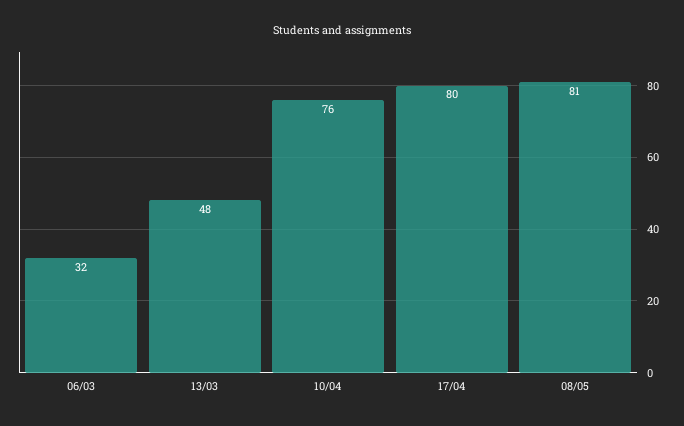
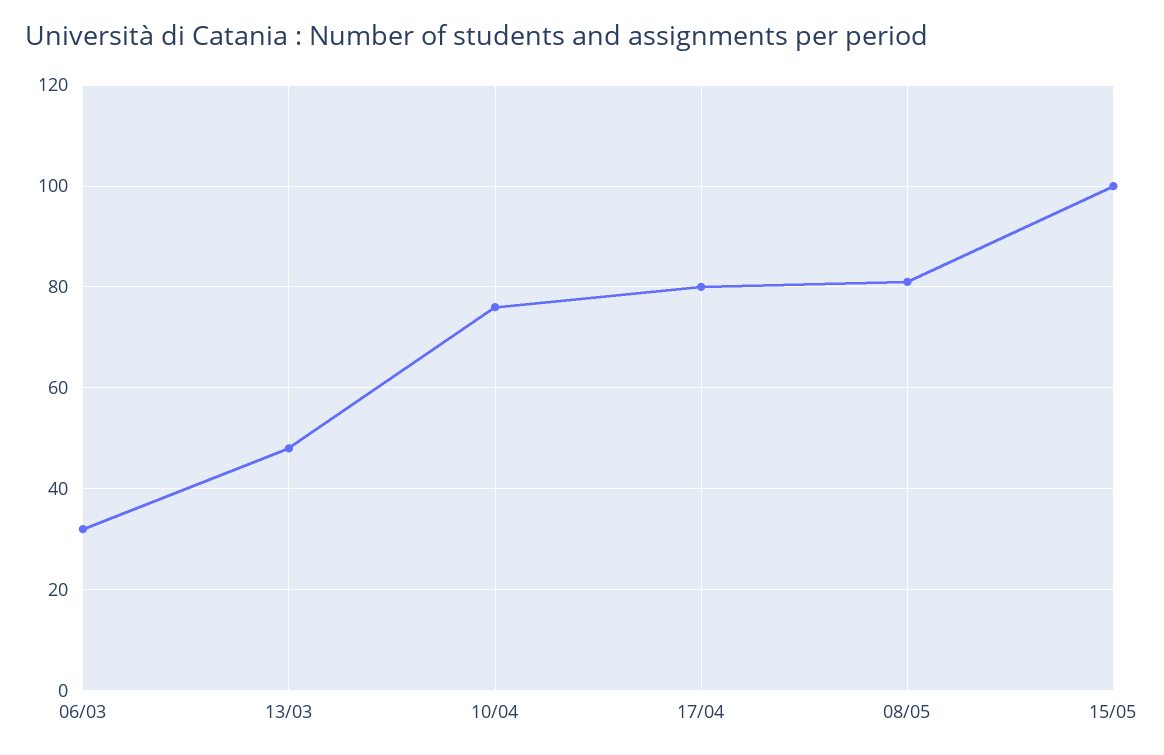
15/05: none -> 100

